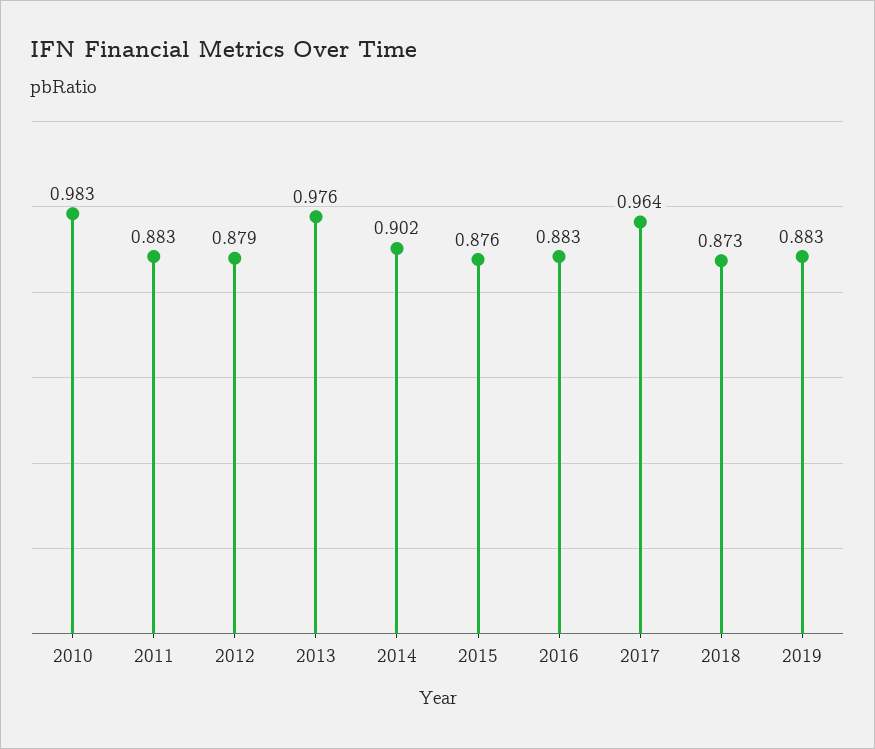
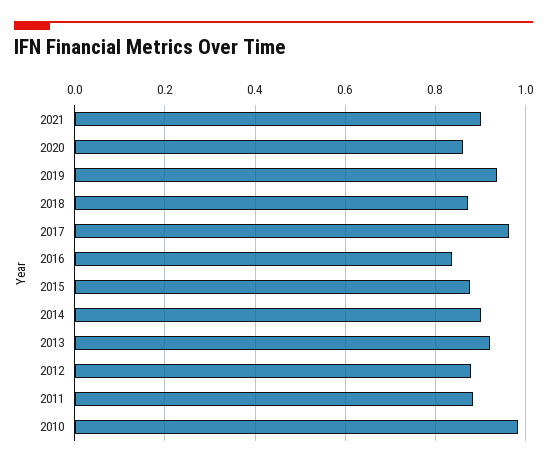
2013: 0.976 -> 0.92
2016: 0.883 -> 0.84
2019: 0.883 -> 0.94
2021: none -> 0.9
2020: none -> 0.86

